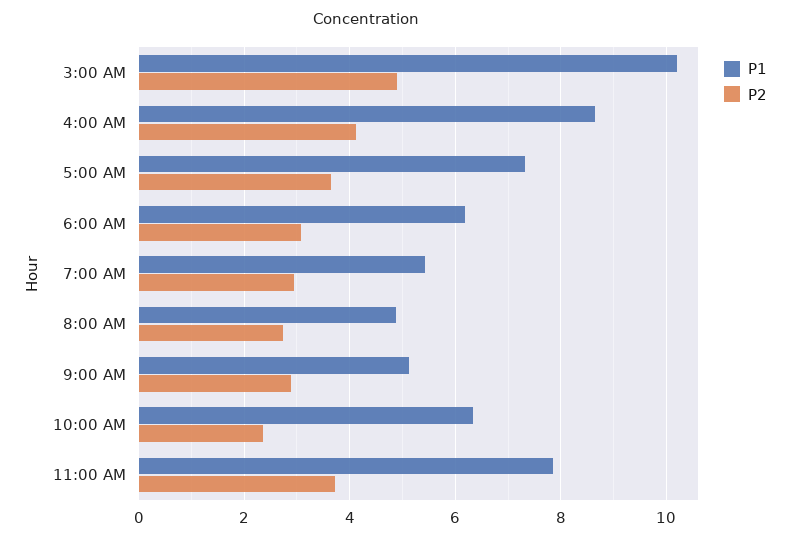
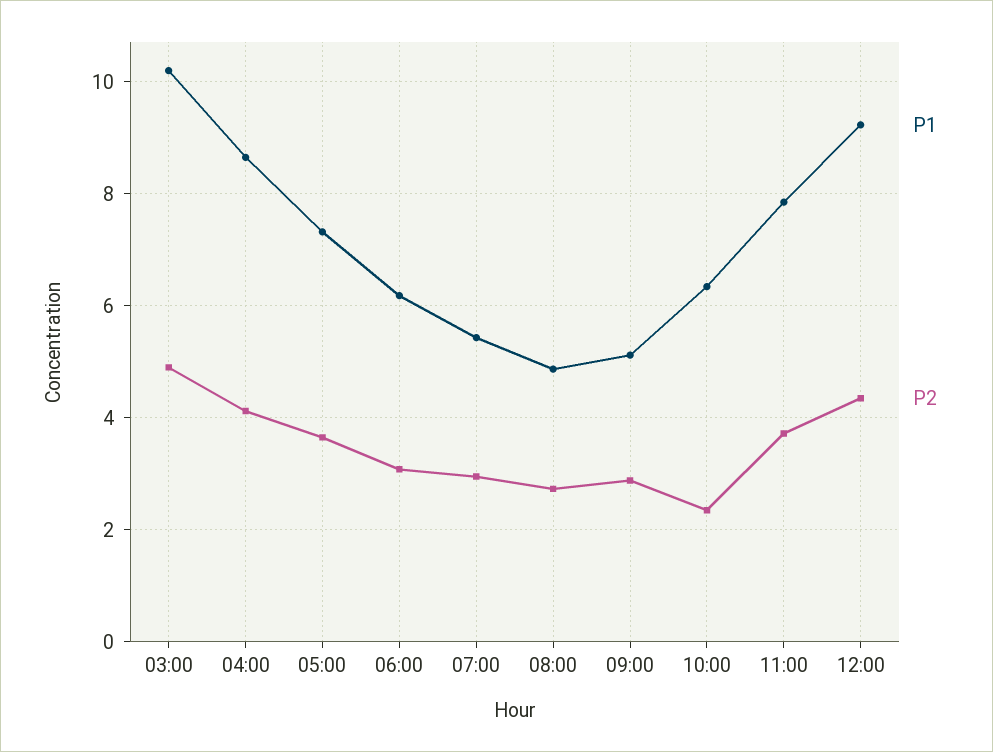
P1, 12:00: none -> 9.2
P2, 12:00: none -> 4.4

